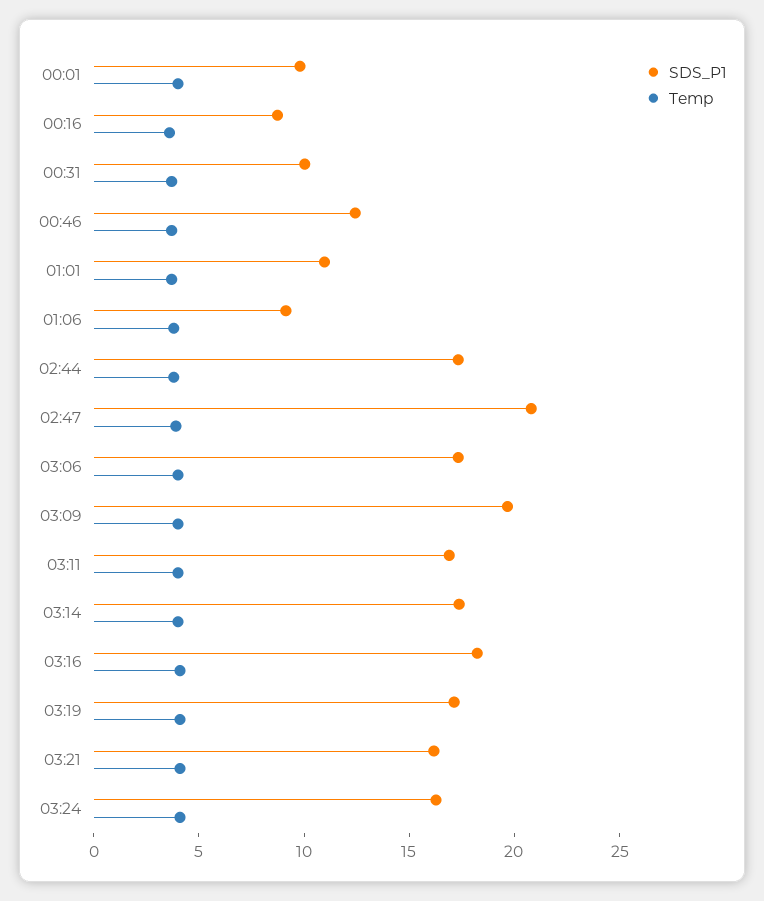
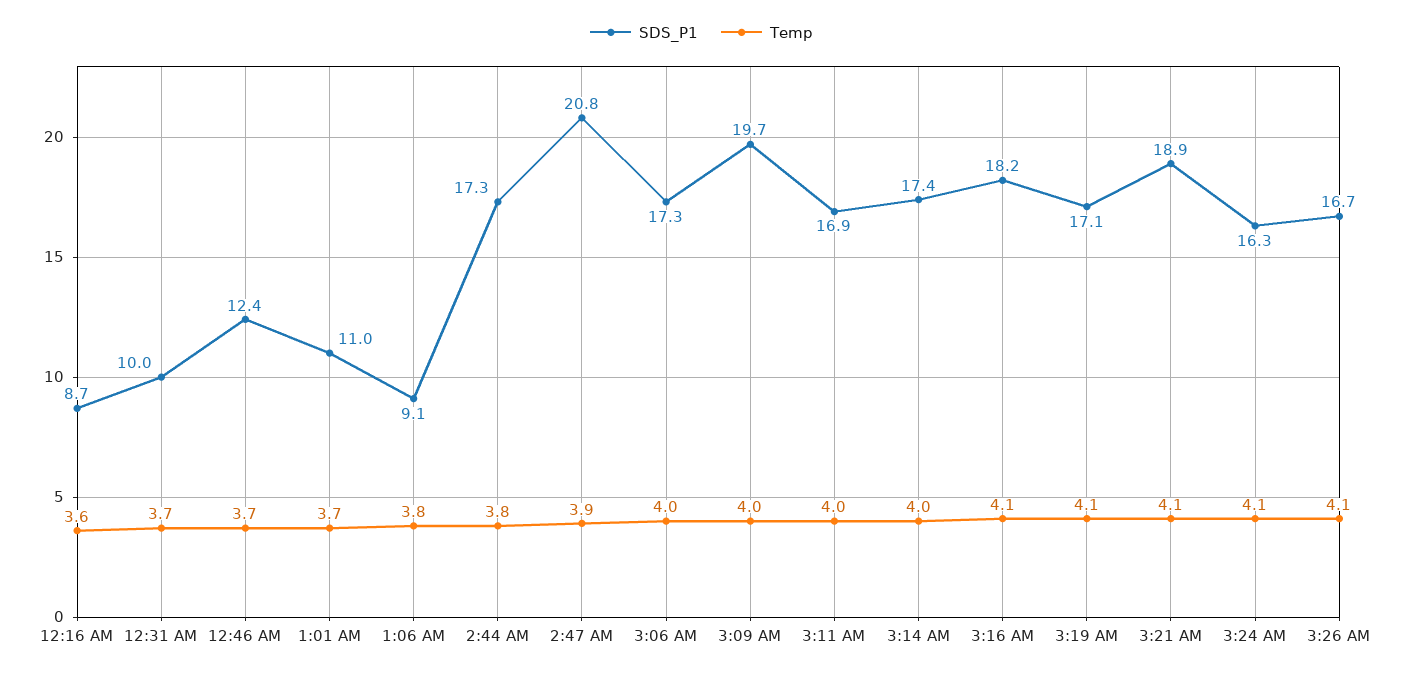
SDS_P1, 00:01: 10 -> none
Temp, 00:01: 4 -> none
SDS_P1, 03:21: 16 -> 18.9
SDS_P1, 3:26 AM: none -> 16.7
Temp, 3:26 AM: none -> 4.1

